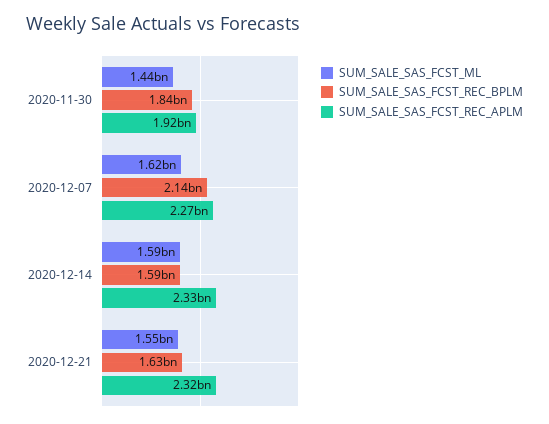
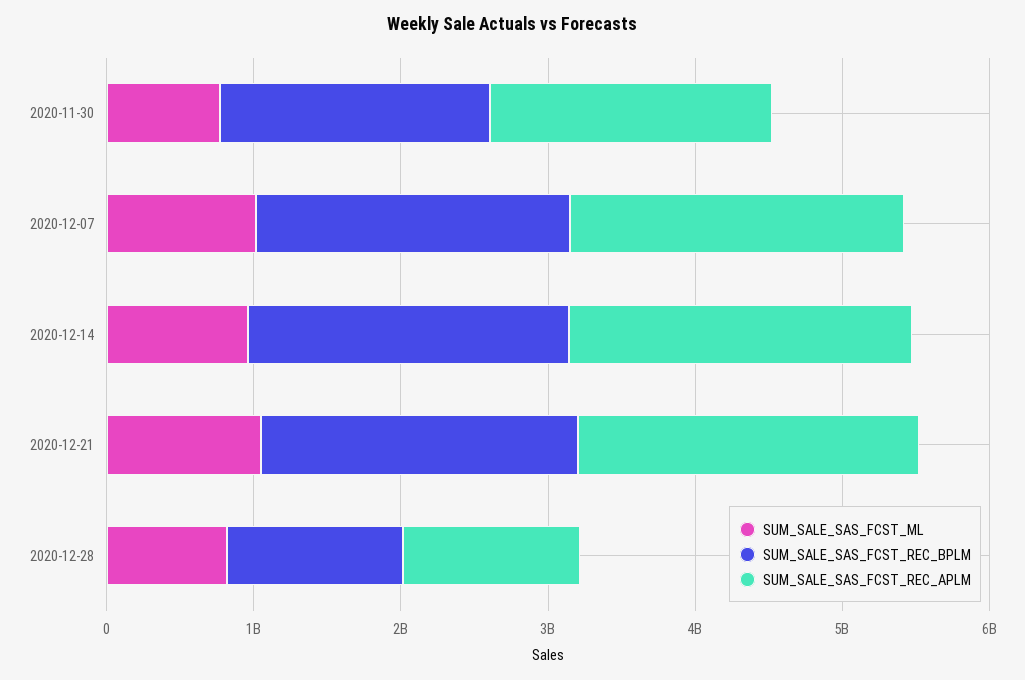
SUM_SALE_SAS_FCST_ML, 2020-11-30: 1440000000 -> 800000000
SUM_SALE_SAS_FCST_ML, 2020-12-07: 1620000000 -> 1000000000
SUM_SALE_SAS_FCST_ML, 2020-12-14: 1590000000 -> 1000000000
SUM_SALE_SAS_FCST_REC_BPLM, 2020-12-14: 1590000000 -> 2200000000
SUM_SALE_SAS_FCST_ML, 2020-12-21: 1550000000 -> 1000000000
SUM_SALE_SAS_FCST_REC_BPLM, 2020-12-21: 1630000000 -> 2200000000
SUM_SALE_SAS_FCST_ML, 2020-12-28: none -> 800000000
SUM_SALE_SAS_FCST_REC_BPLM, 2020-12-28: none -> 1200000000
SUM_SALE_SAS_FCST_REC_APLM, 2020-12-28: none -> 1200000000

